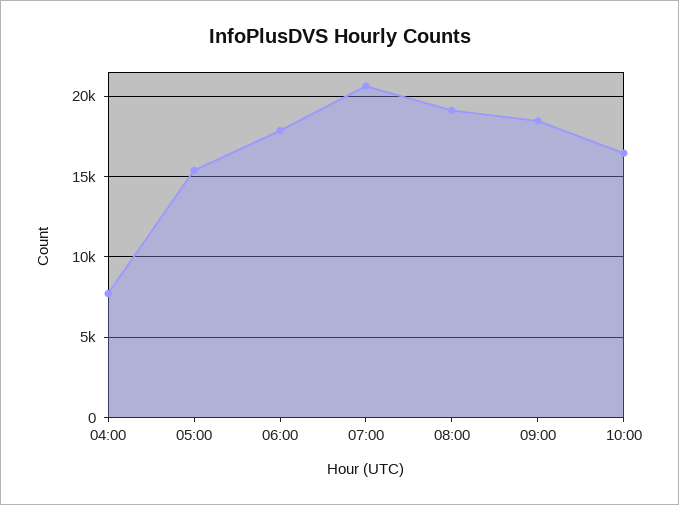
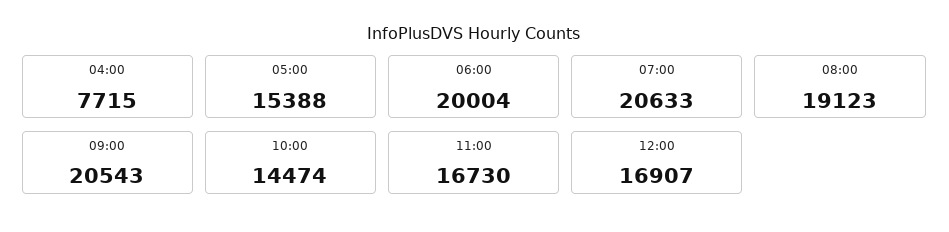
06:00: 18000 -> 20004
09:00: 18500 -> 20543
10:00: 16500 -> 14474
11:00: none -> 16730
12:00: none -> 16907

